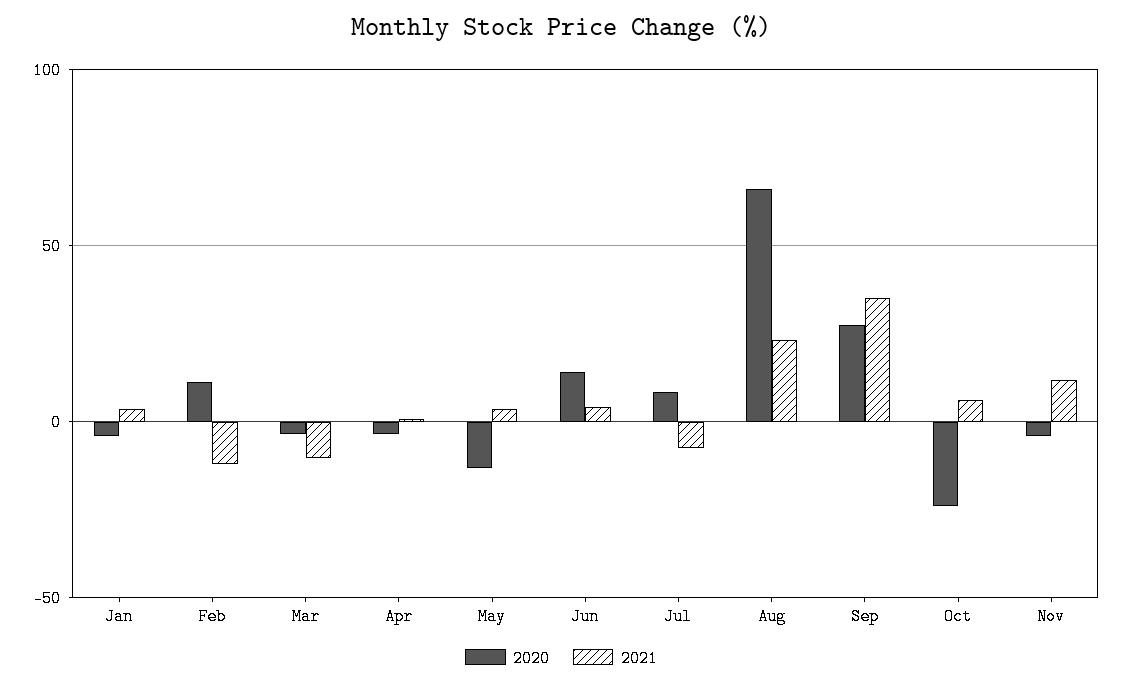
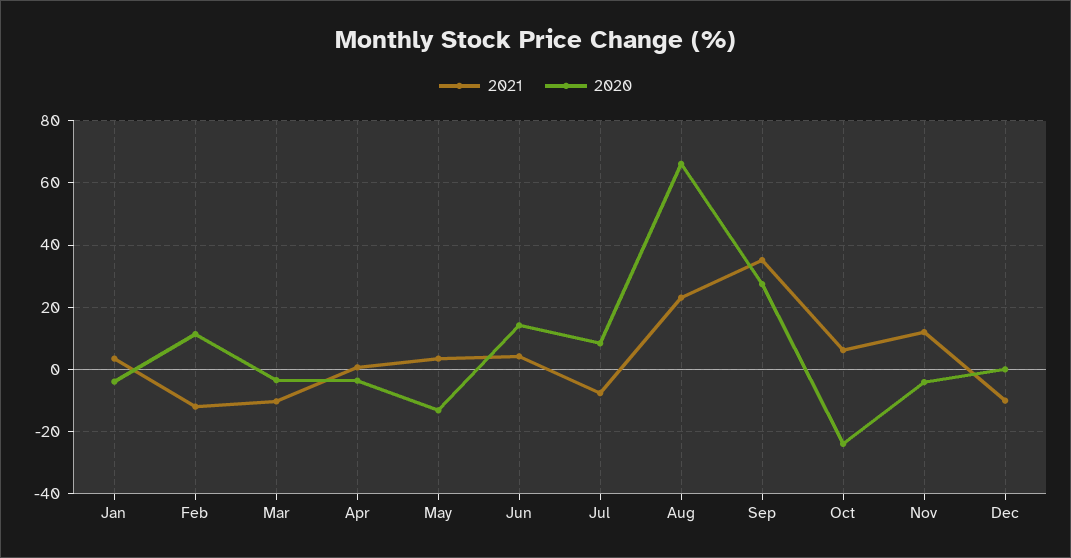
2021, Dec: none -> -10
2020, Dec: none -> 0

